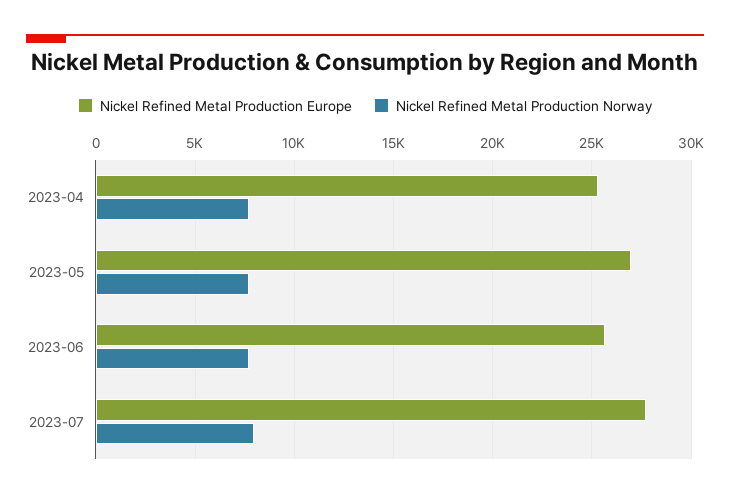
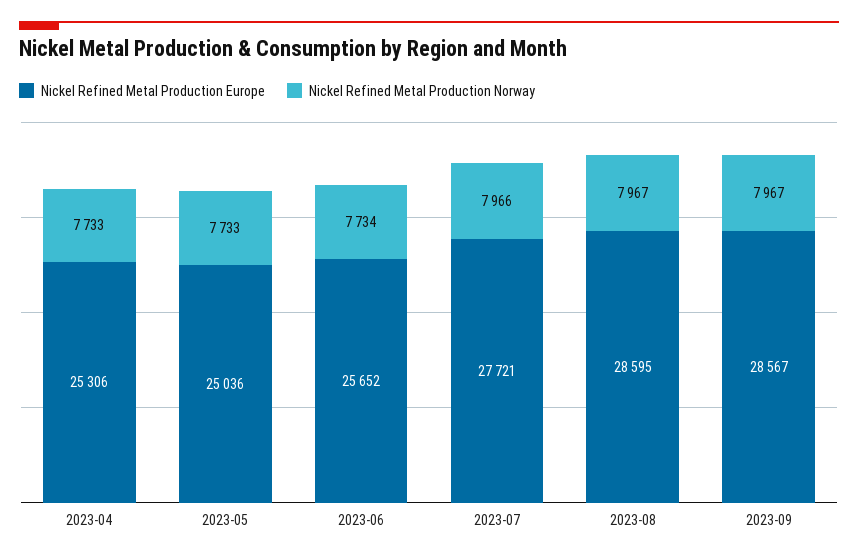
Nickel Refined Metal Production Europe, 2023-05: 27000 -> 25036
Nickel Refined Metal Production Europe, 2023-08: none -> 28595
Nickel Refined Metal Production Norway, 2023-08: none -> 7967
Nickel Refined Metal Production Europe, 2023-09: none -> 28567
Nickel Refined Metal Production Norway, 2023-09: none -> 7967

